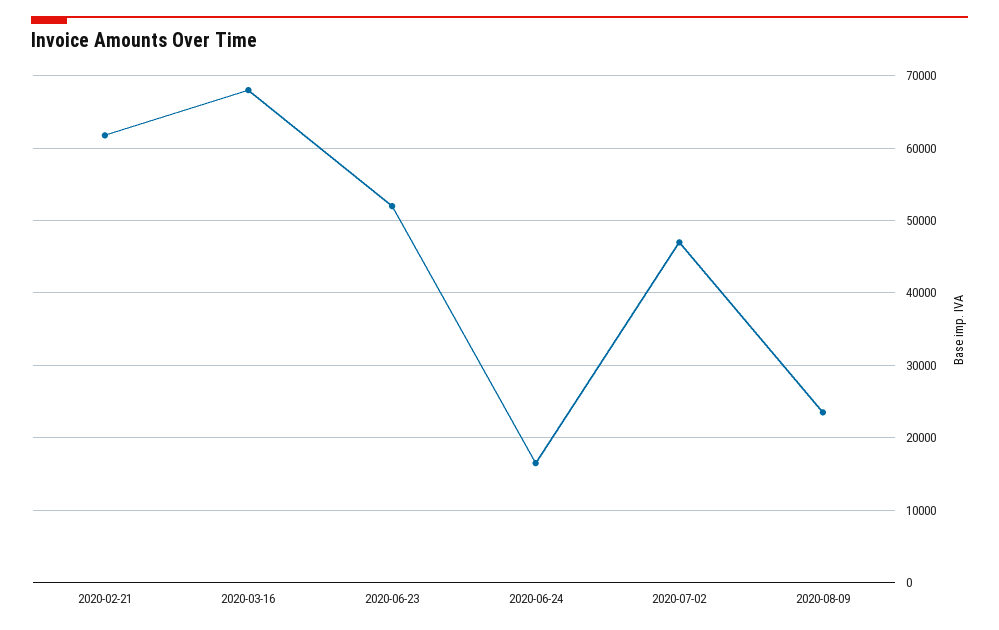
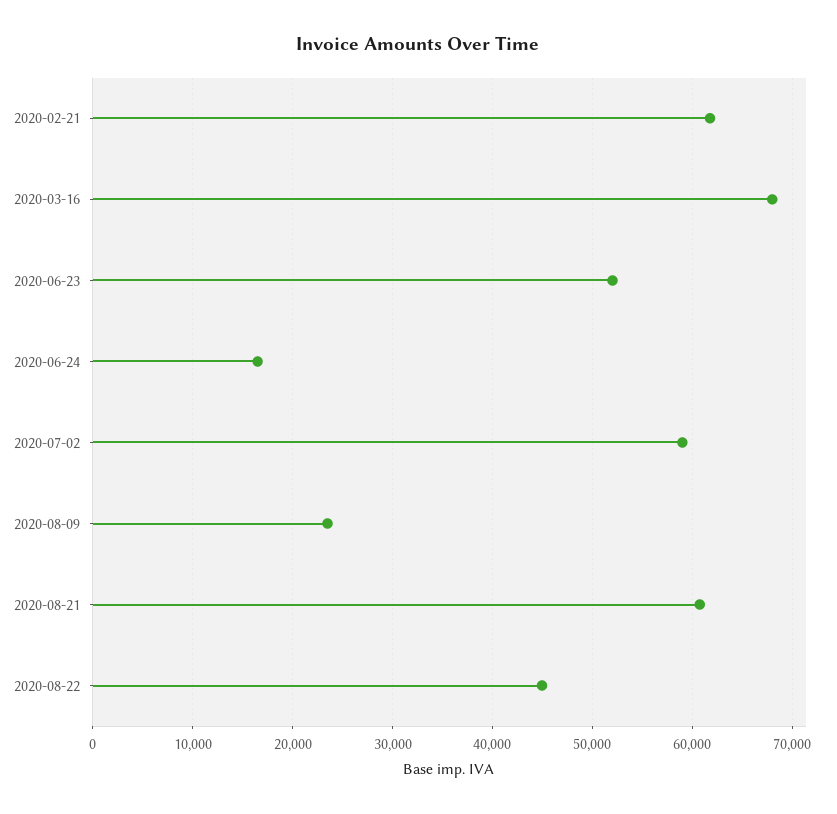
2020-07-02: 47000 -> 59000
2020-08-21: none -> 61000
2020-08-22: none -> 45000

